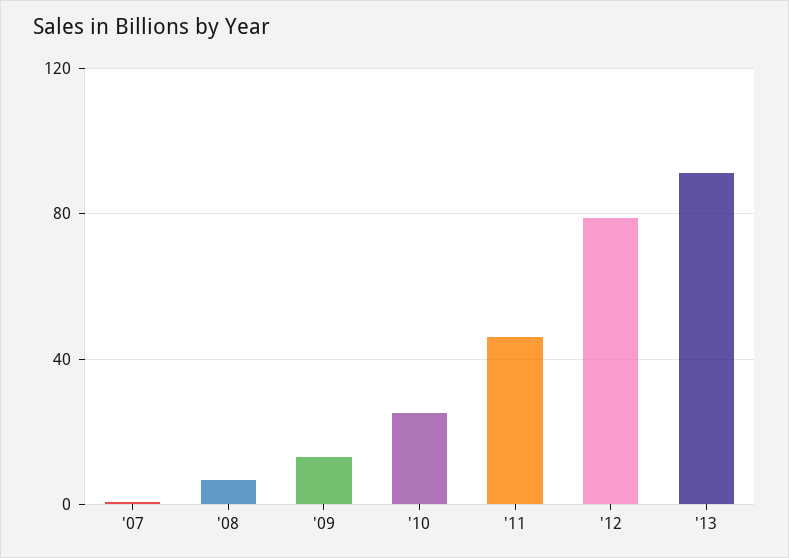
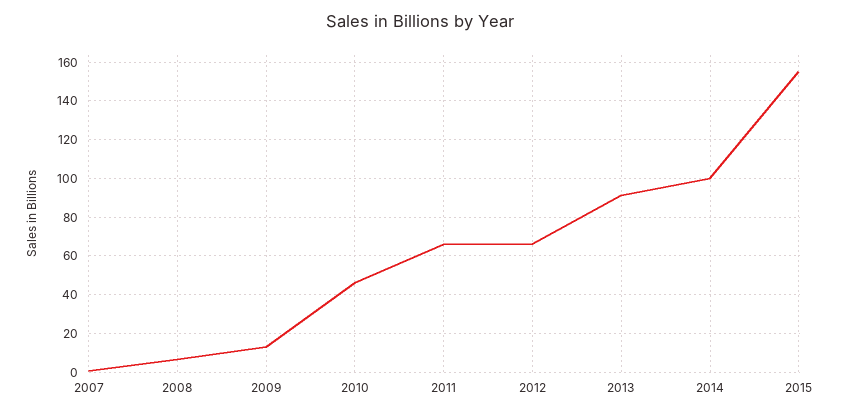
'10: 25 -> 45
'11: 45 -> 65
'12: 80 -> 65
2014: none -> 100
2015: none -> 155

